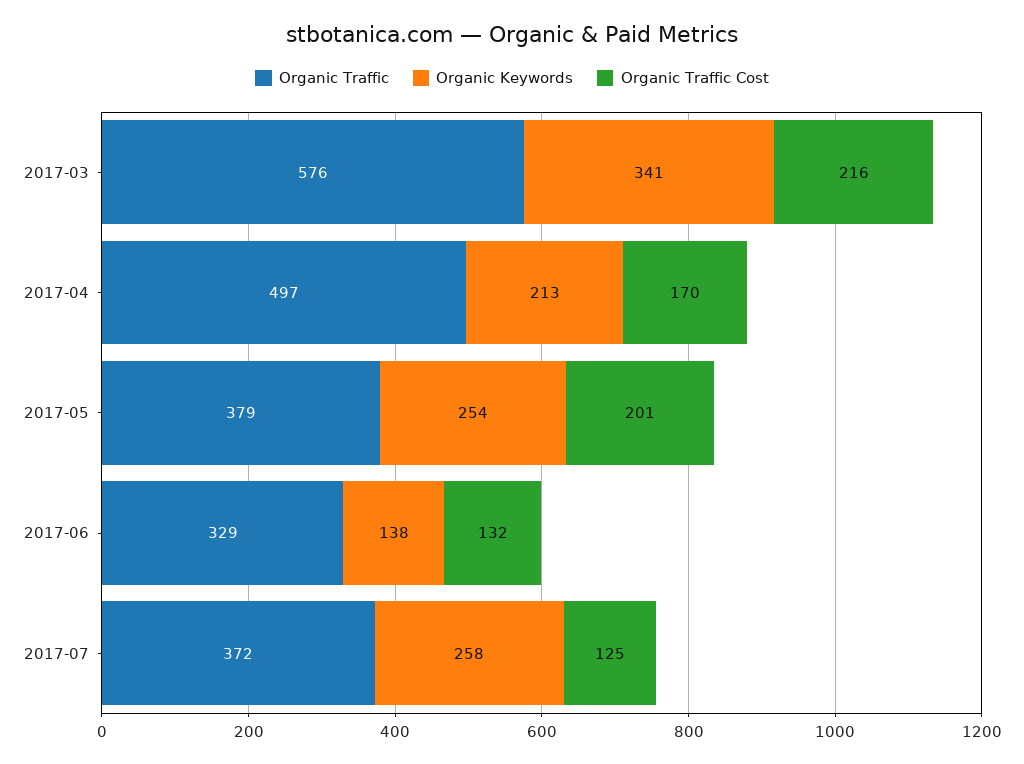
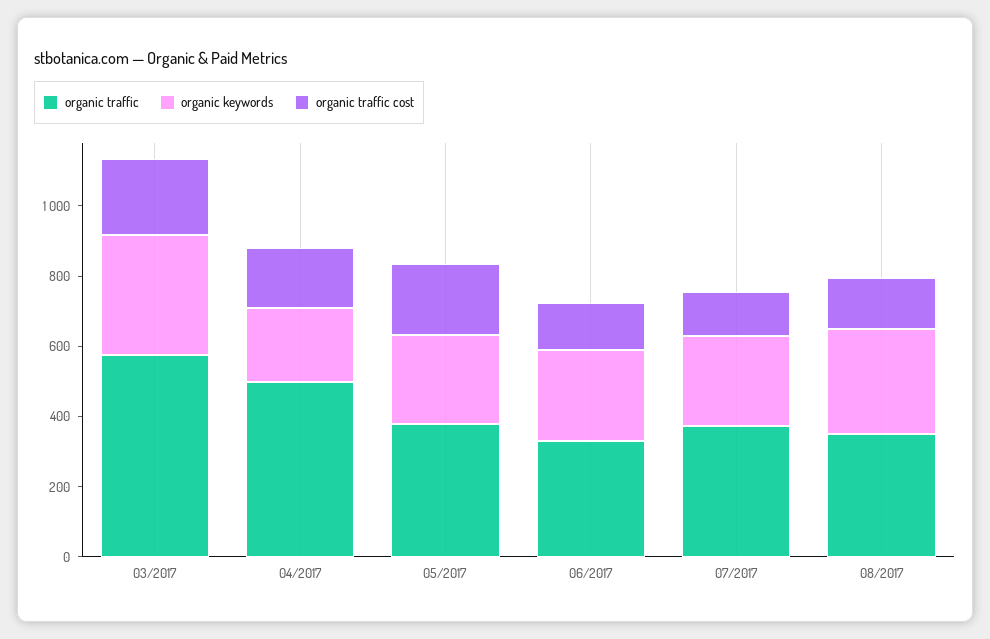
Organic Keywords, 2017-06: 138 -> 250
Organic Traffic, 08/2017: none -> 350
Organic Keywords, 08/2017: none -> 300
Organic Traffic Cost, 08/2017: none -> 150

